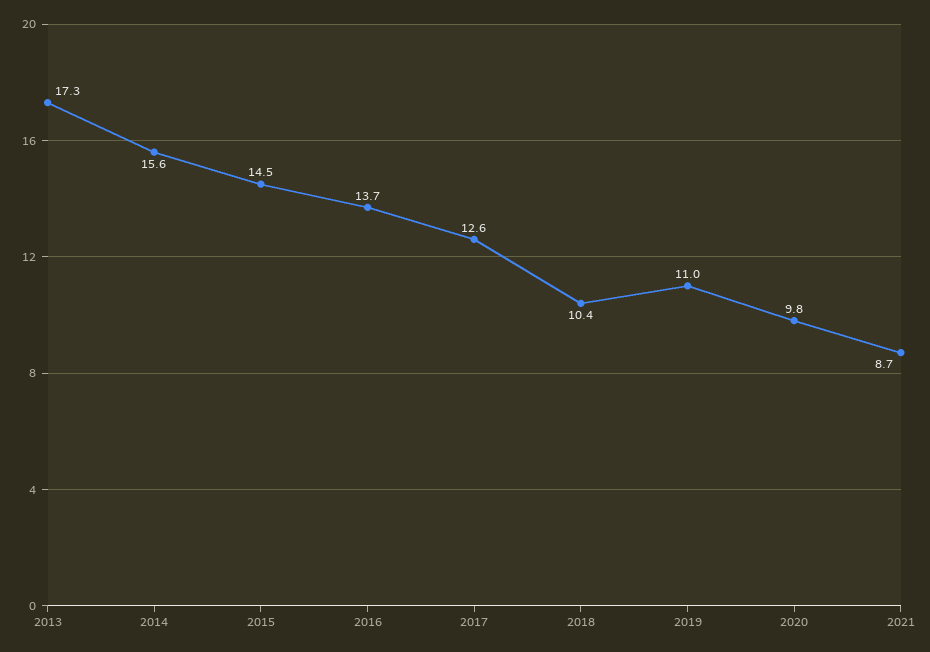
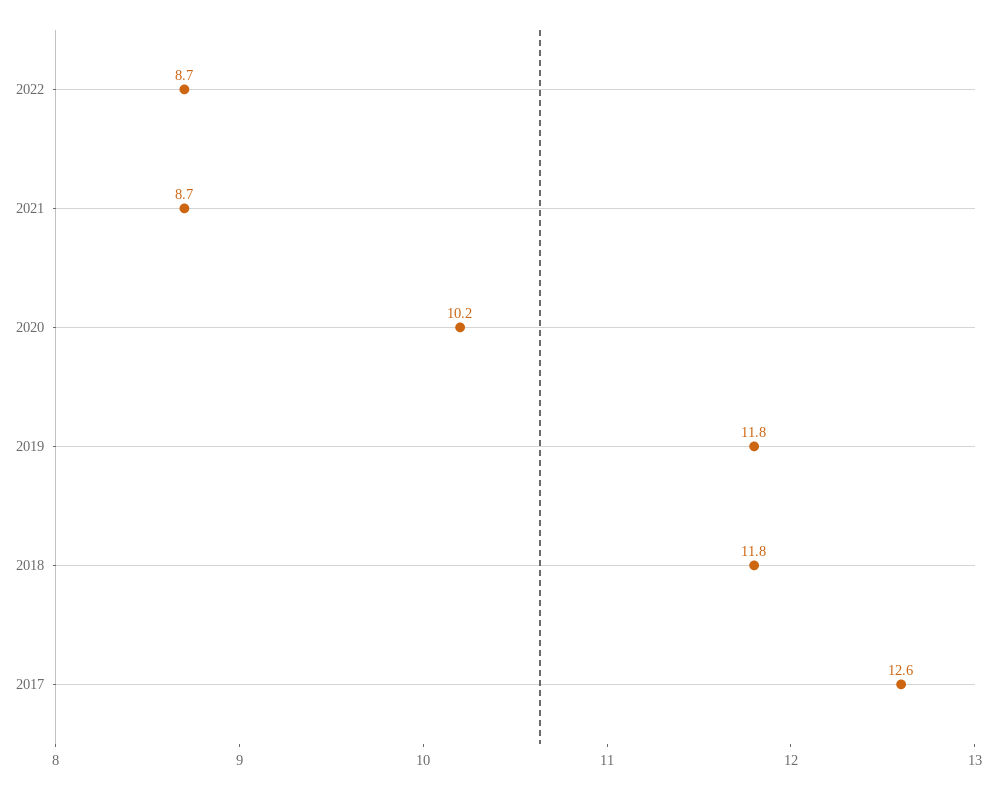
2013: 17.3 -> none
2014: 15.6 -> none
2015: 14.5 -> none
2016: 13.7 -> none
2018: 10.4 -> 11.8
2019: 11 -> 11.8
2020: 9.8 -> 10.2
2022: none -> 8.7

